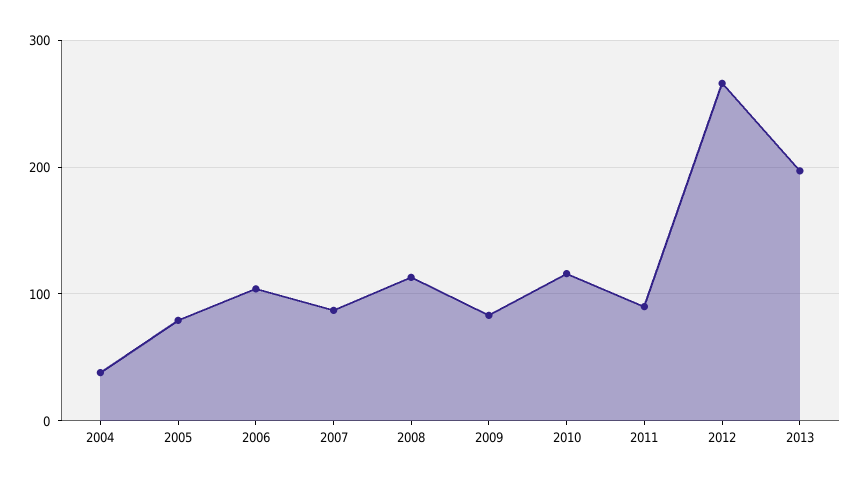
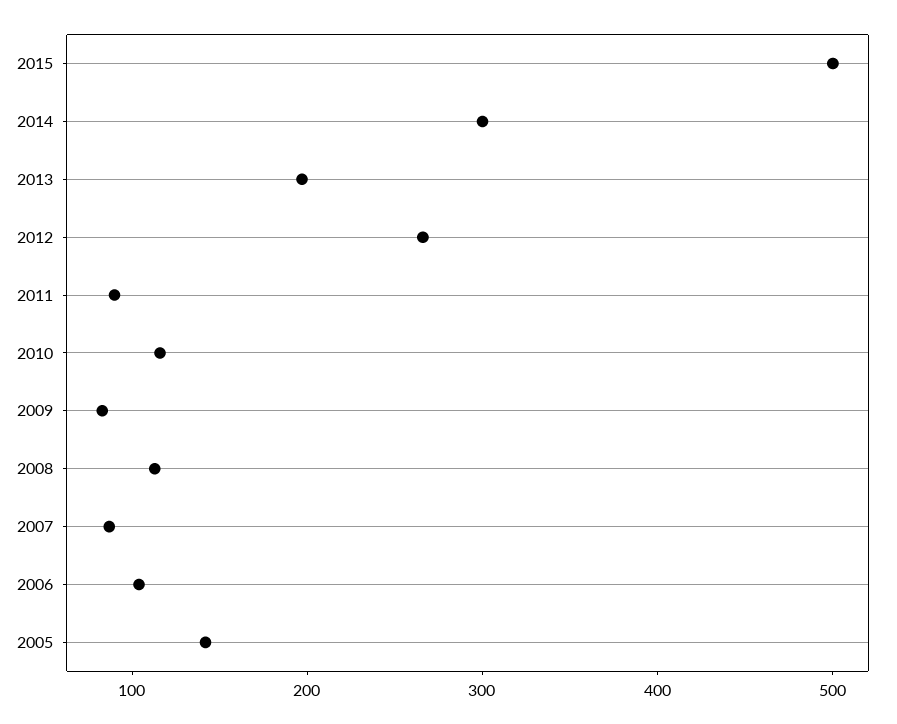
2004: 40 -> none
2005: 80 -> 140
2015: none -> 500
2014: none -> 300

